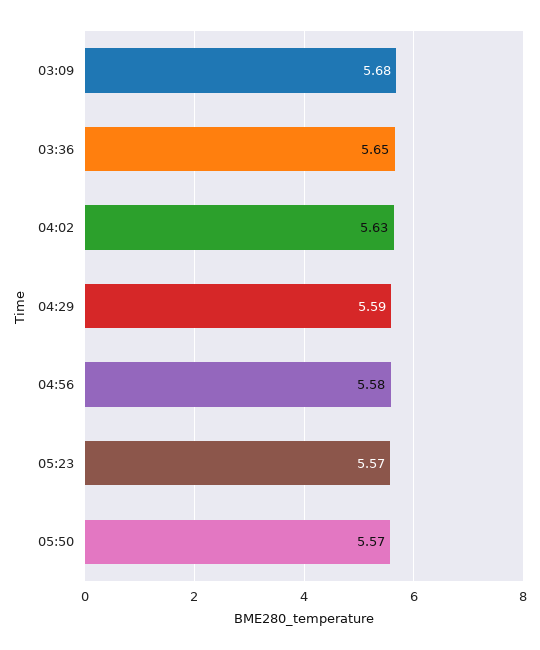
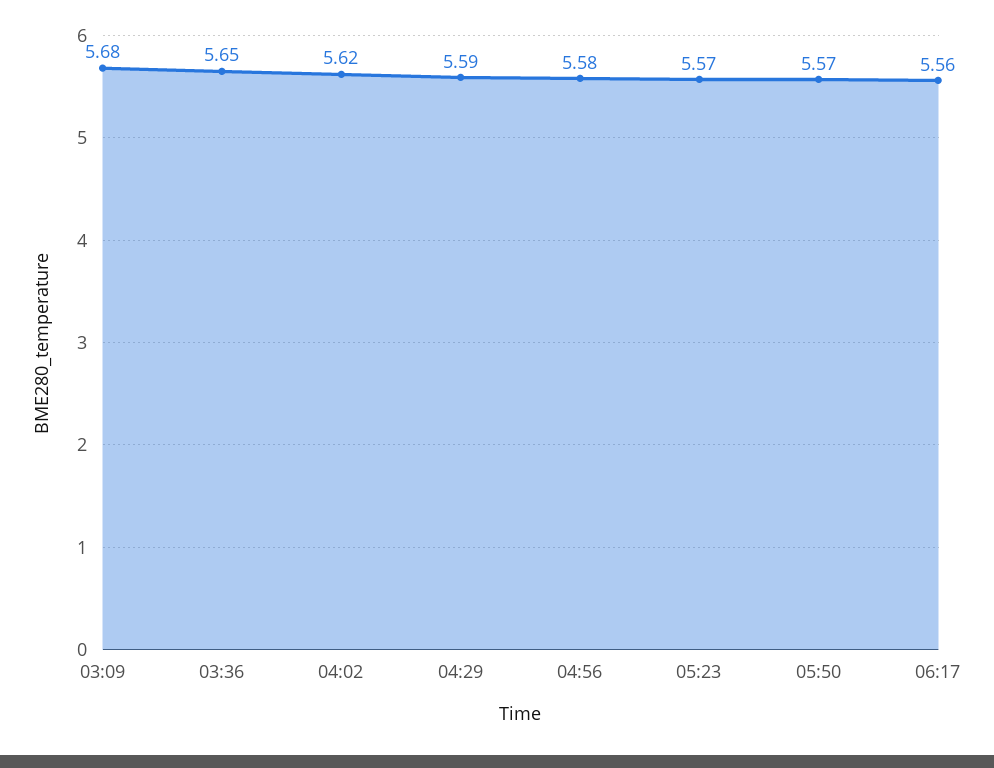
04:02: 5.63 -> 5.62
06:17: none -> 5.56

